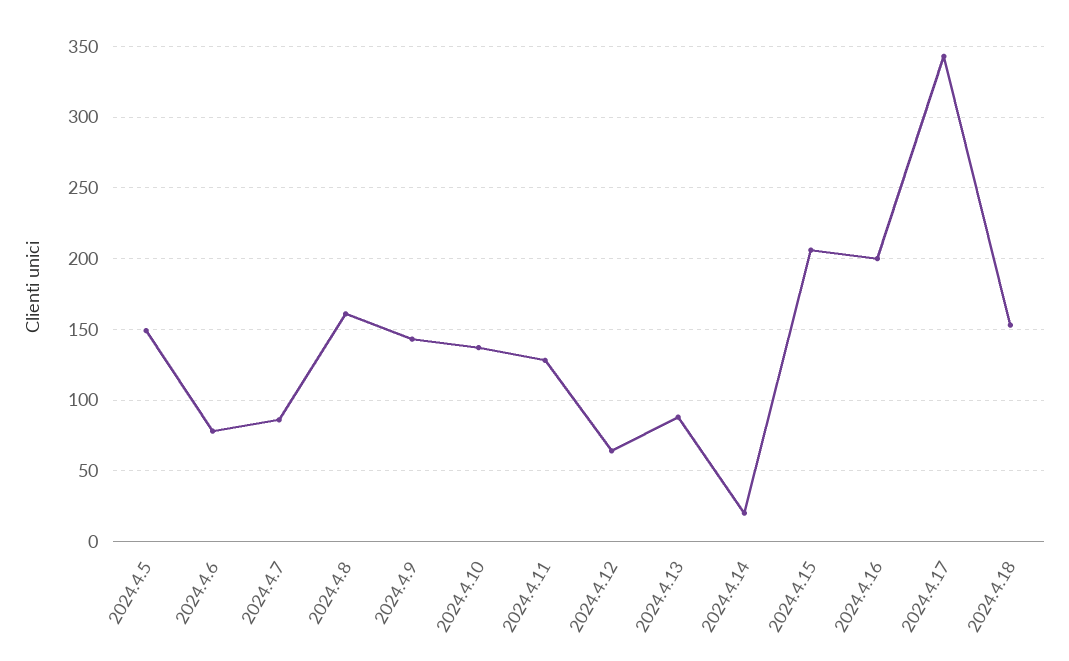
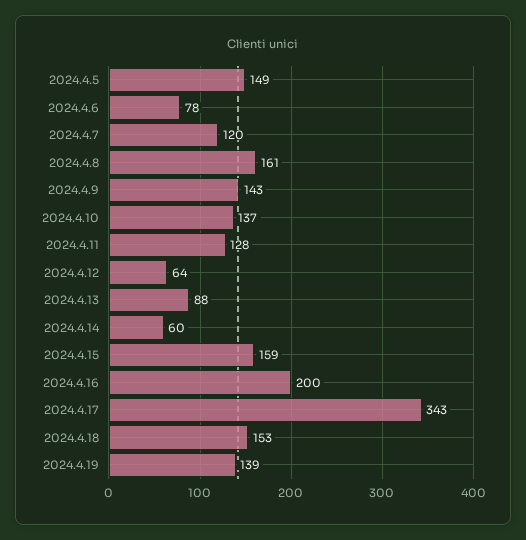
2024.4.7: 85 -> 120
2024.4.14: 20 -> 60
2024.4.15: 205 -> 159
2024.4.19: none -> 139

